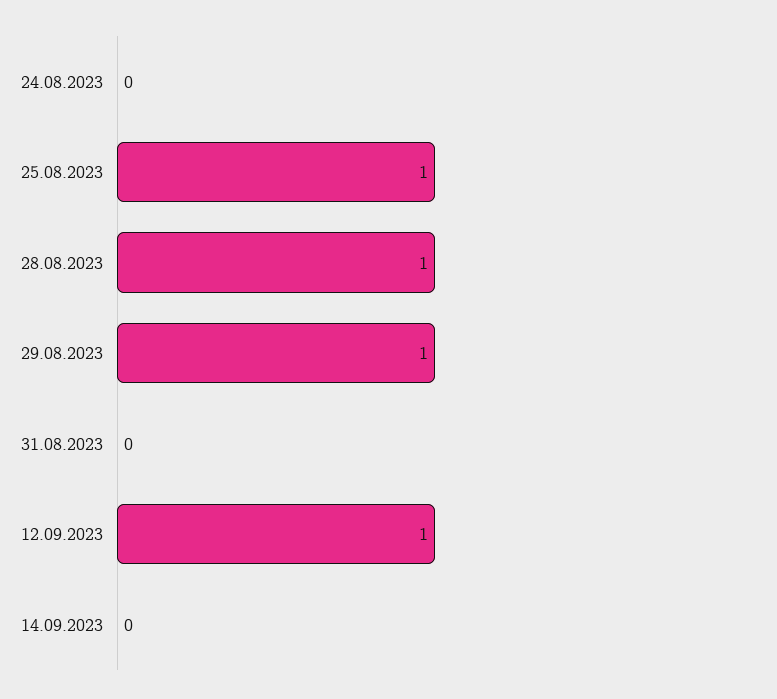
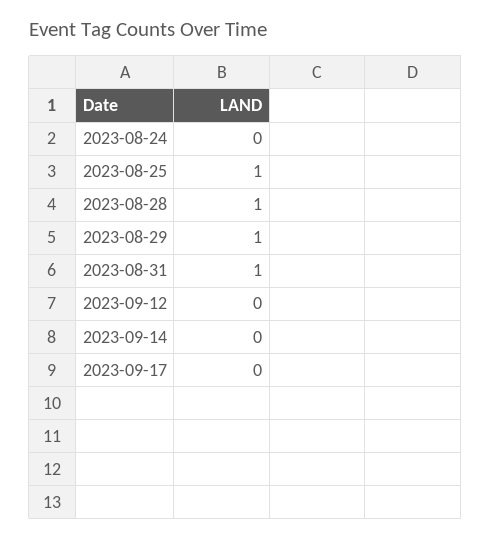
31.08.2023: 0 -> 1
12.09.2023: 1 -> 0
2023-09-17: none -> 0

